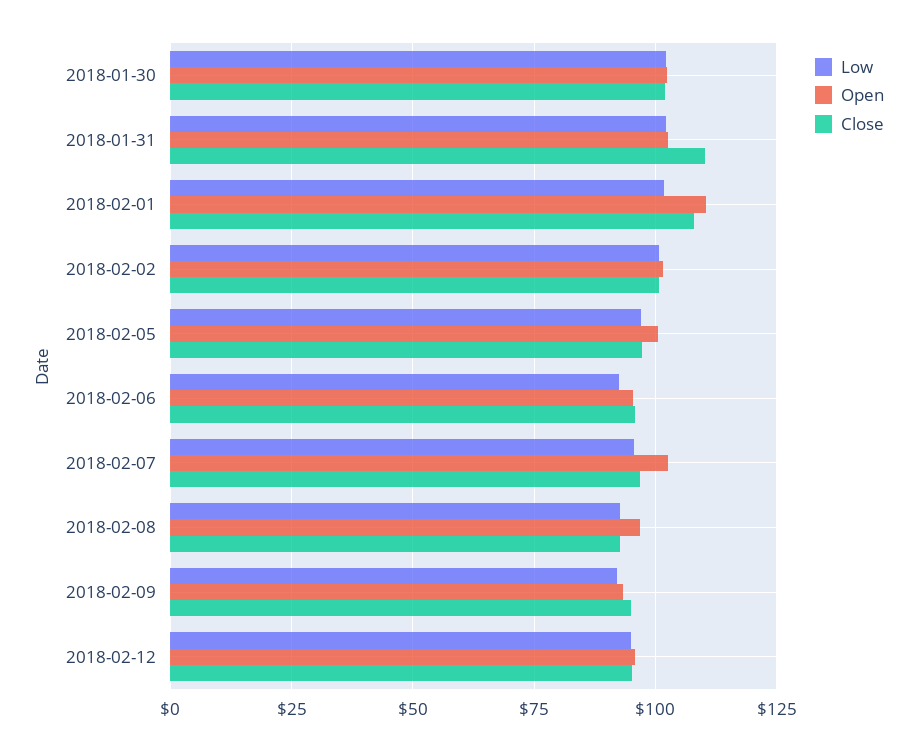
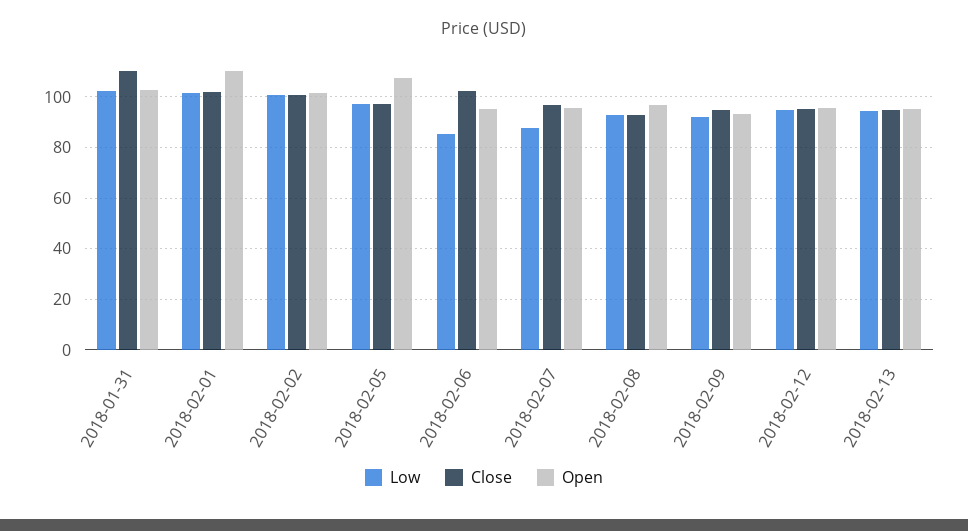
Low, 2018-01-30: 102.5 -> none
Open, 2018-01-30: 102.5 -> none
Close, 2018-01-30: 102.5 -> none
Close, 2018-02-01: 107.5 -> 102.5
Open, 2018-02-05: 100 -> 107.5
Low, 2018-02-06: 92.5 -> 85
Close, 2018-02-06: 95 -> 102.5
Low, 2018-02-07: 95 -> 87.5
Open, 2018-02-07: 102.5 -> 95
Low, 2018-02-13: none -> 95
Close, 2018-02-13: none -> 95
Open, 2018-02-13: none -> 95

